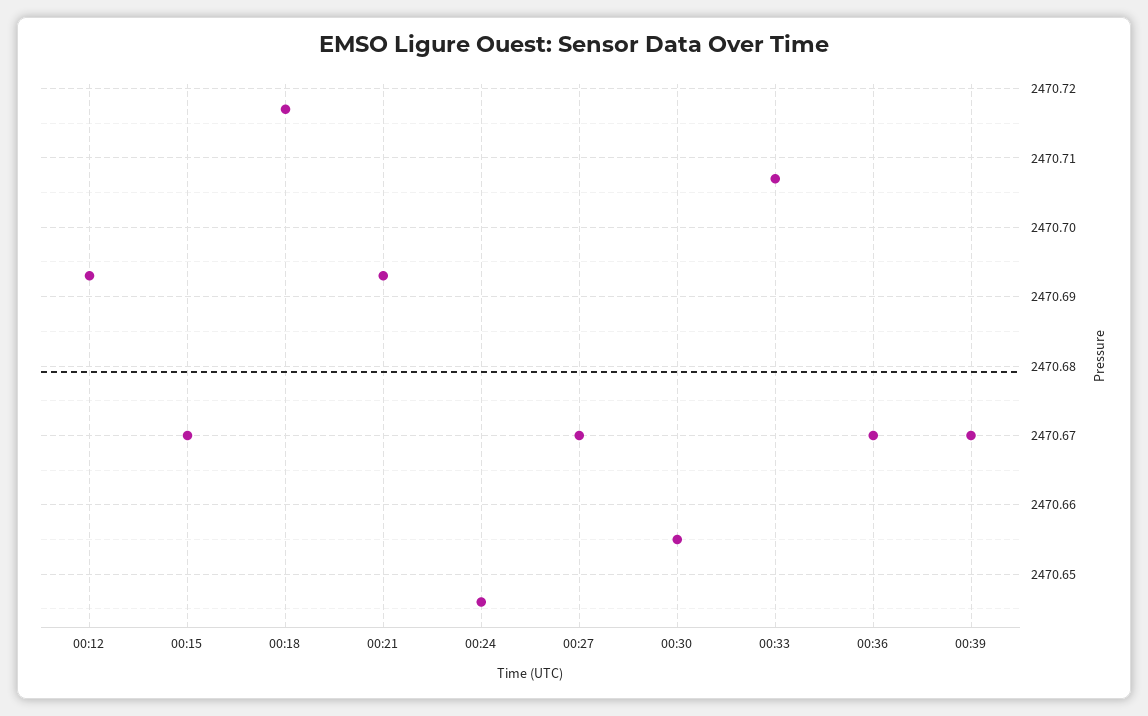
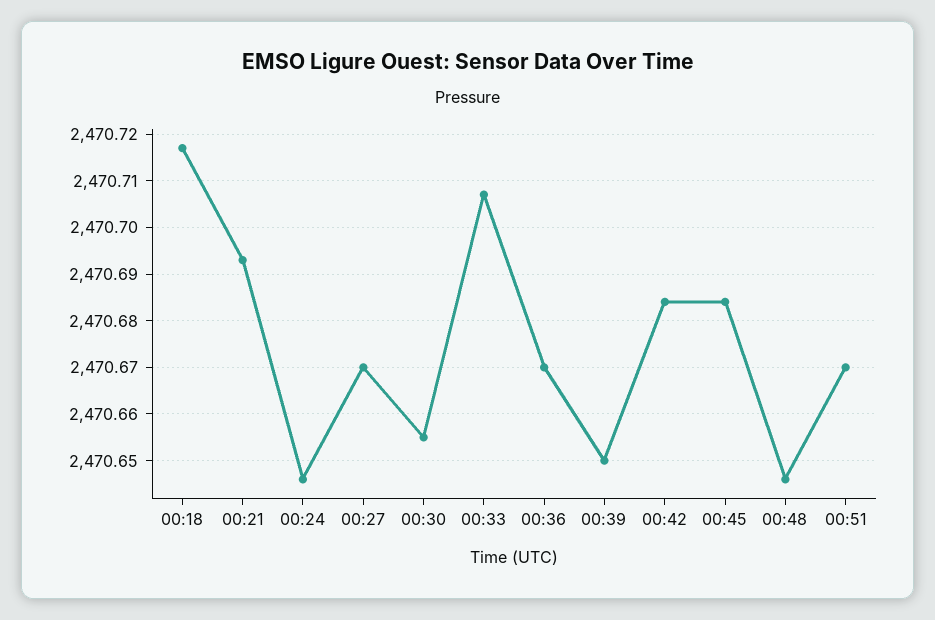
00:12: 2470.693 -> none
00:15: 2470.67 -> none
00:39: 2470.67 -> 2470.65
00:42: none -> 2470.685
00:45: none -> 2470.685
00:48: none -> 2470.645
00:51: none -> 2470.67

